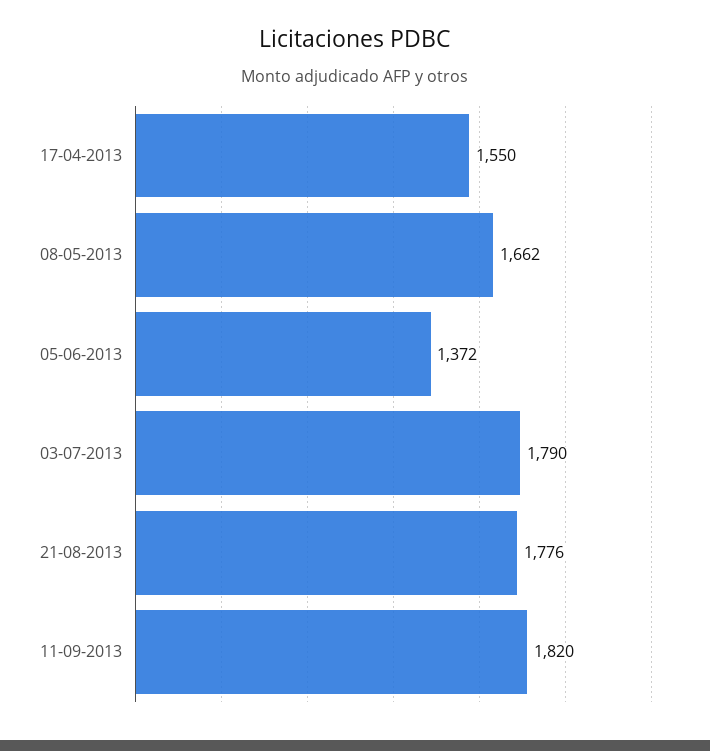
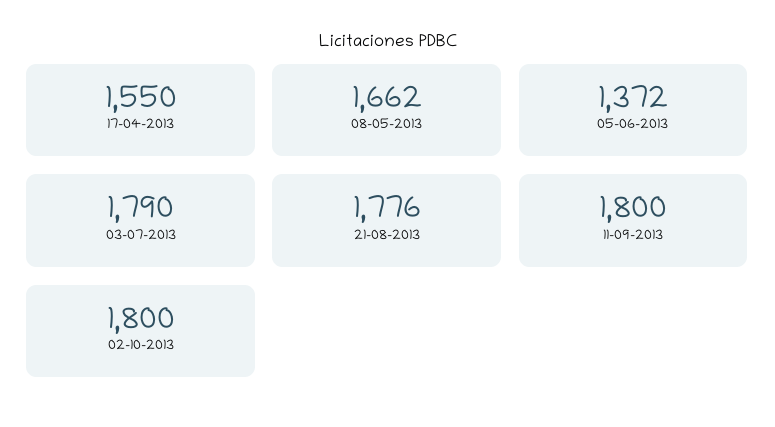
11-09-2013: 1820 -> 1800
02-10-2013: none -> 1800

